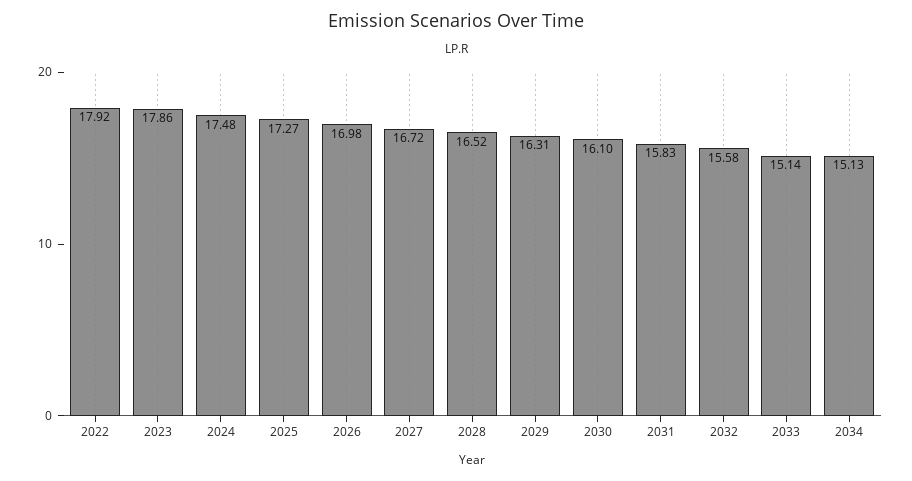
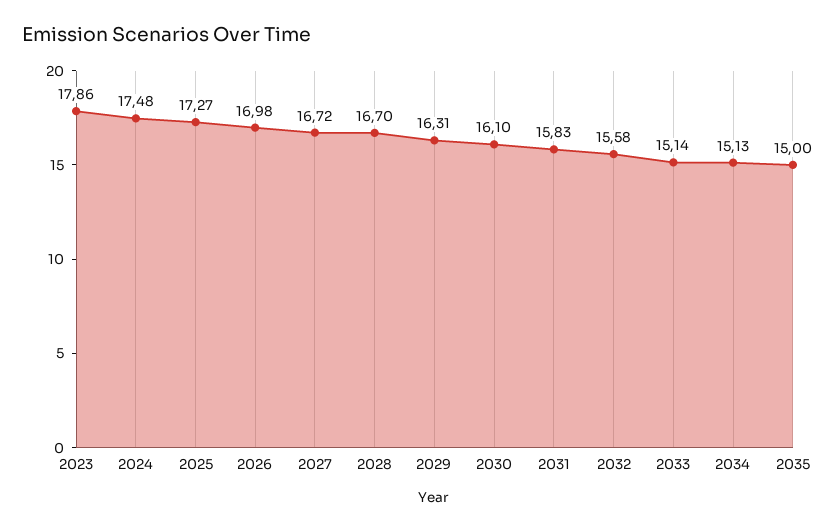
2022: 17.92 -> none
2028: 16.52 -> 16.7
2035: none -> 15

